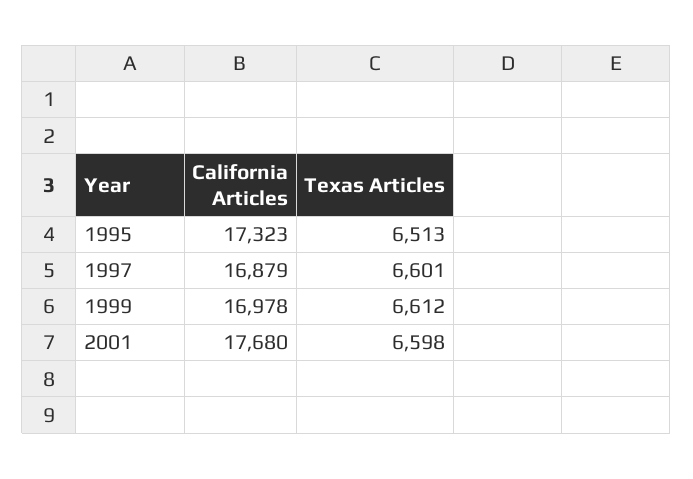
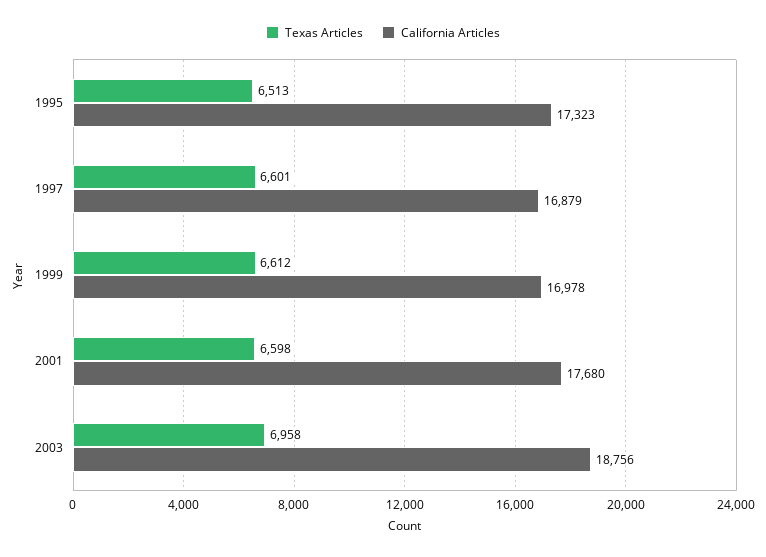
Texas Articles, 2003: none -> 6958
California Articles, 2003: none -> 18756

